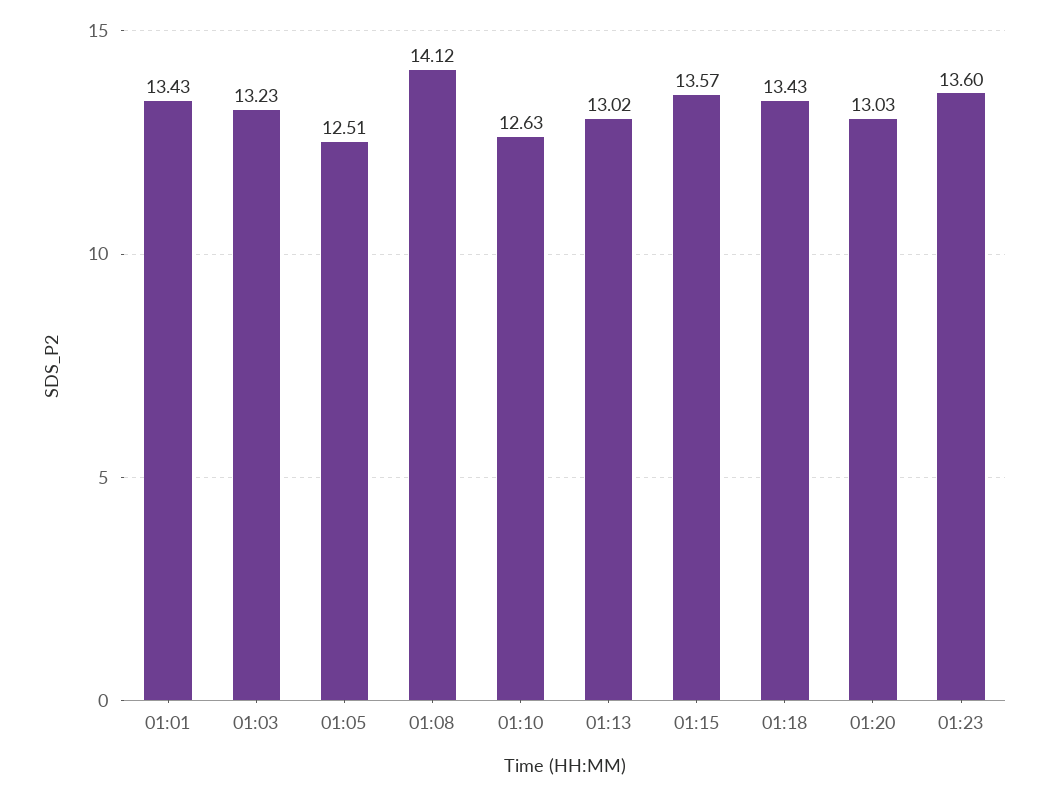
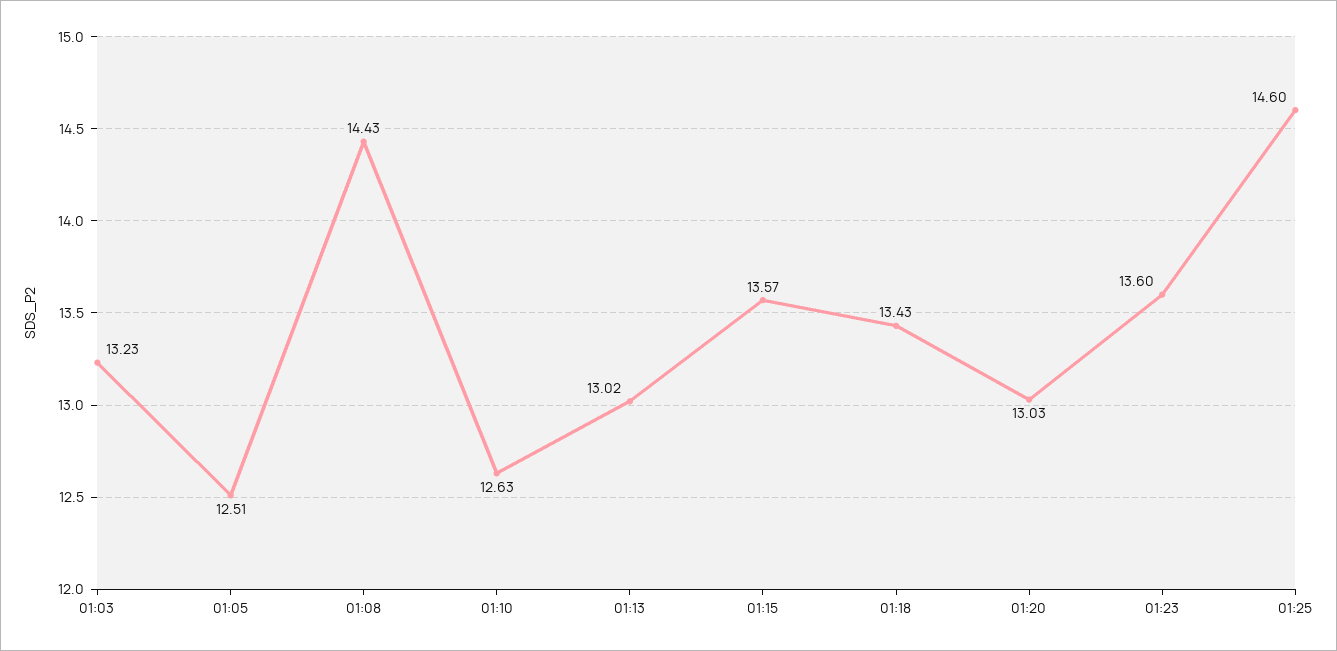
01:01: 13.43 -> none
01:08: 14.12 -> 14.43
01:25: none -> 14.6

